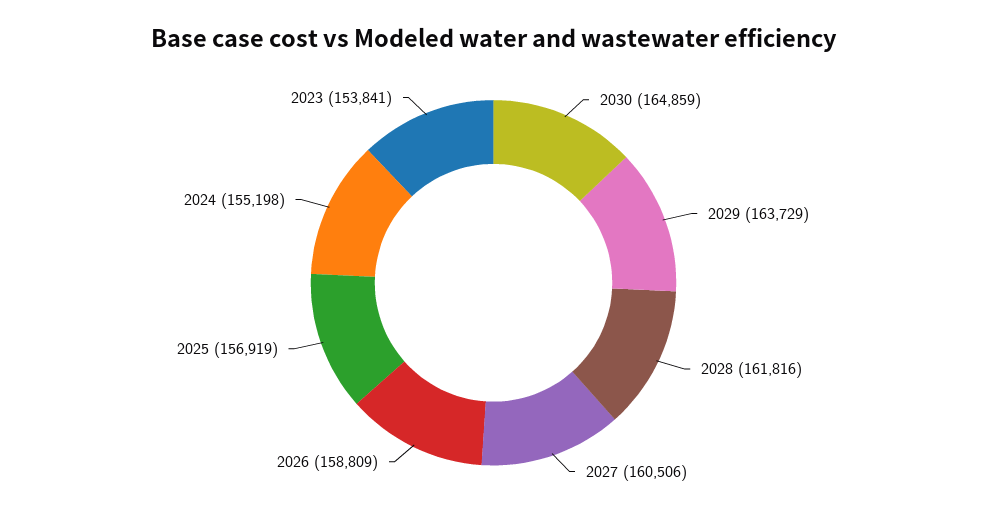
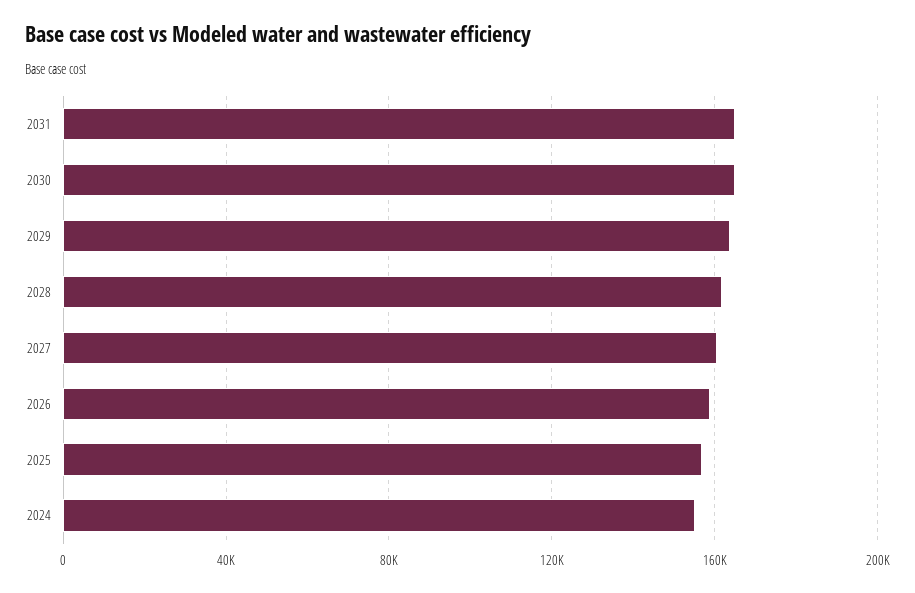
2023: 153841 -> none
2031: none -> 165000

